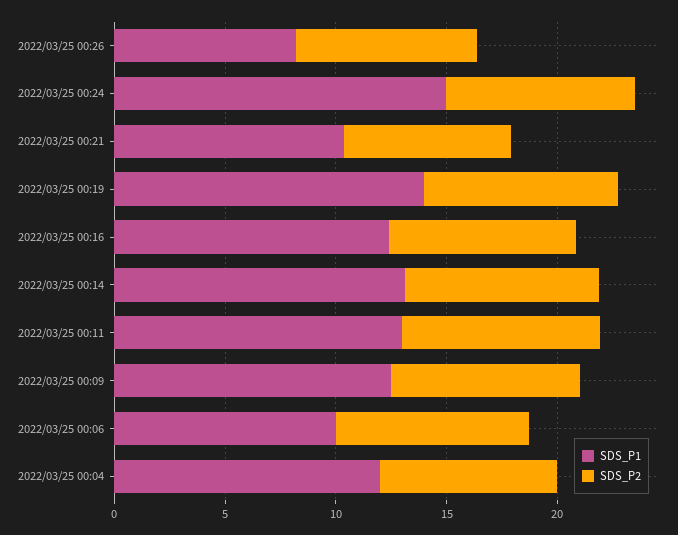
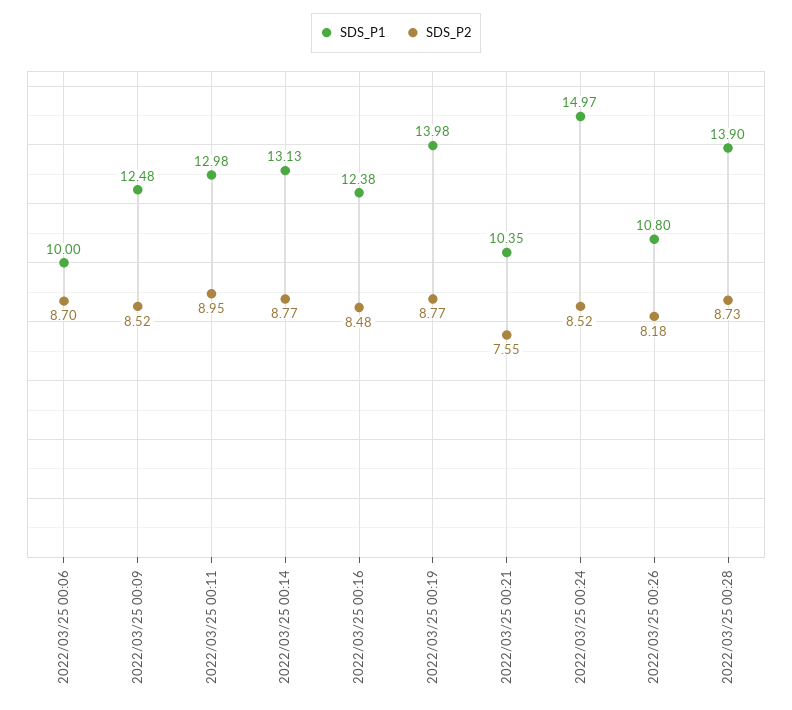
SDS_P1, 2022/03/25 00:26: 8 -> 10.8
SDS_P1, 2022/03/25 00:04: 12 -> none
SDS_P2, 2022/03/25 00:04: 8 -> none
SDS_P1, 2022/03/25 00:28: none -> 13.9
SDS_P2, 2022/03/25 00:28: none -> 8.73

